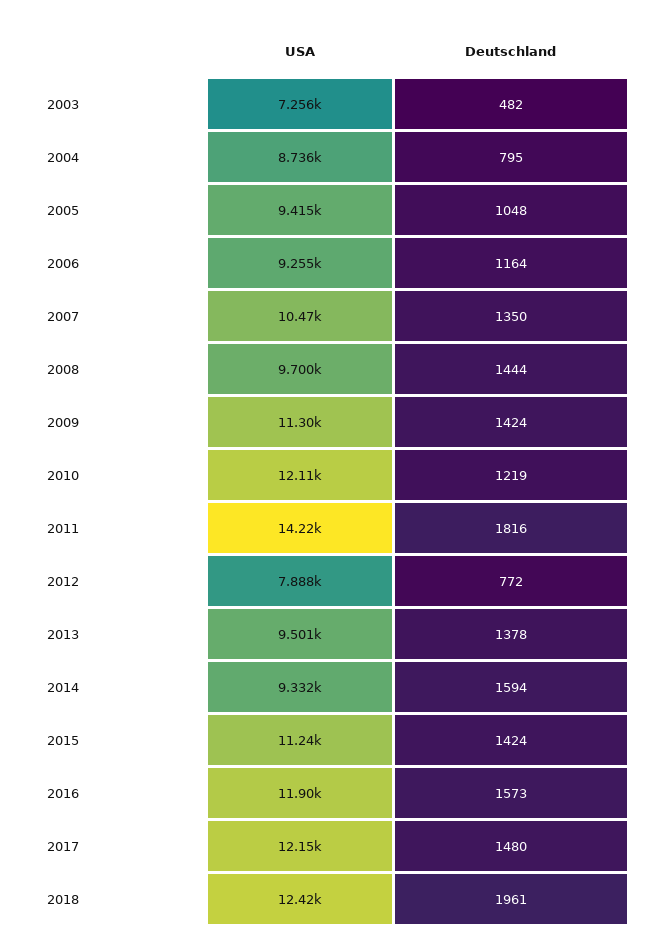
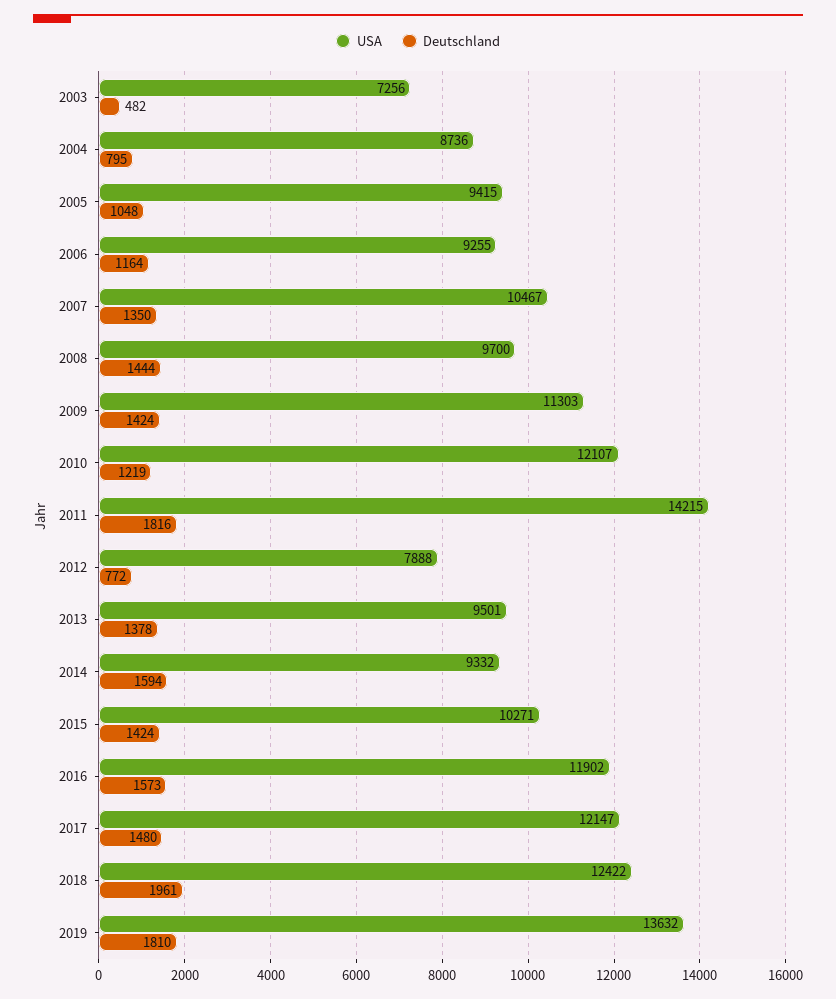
USA, 2015: 11240 -> 10271
USA, 2019: none -> 13632
Deutschland, 2019: none -> 1810

